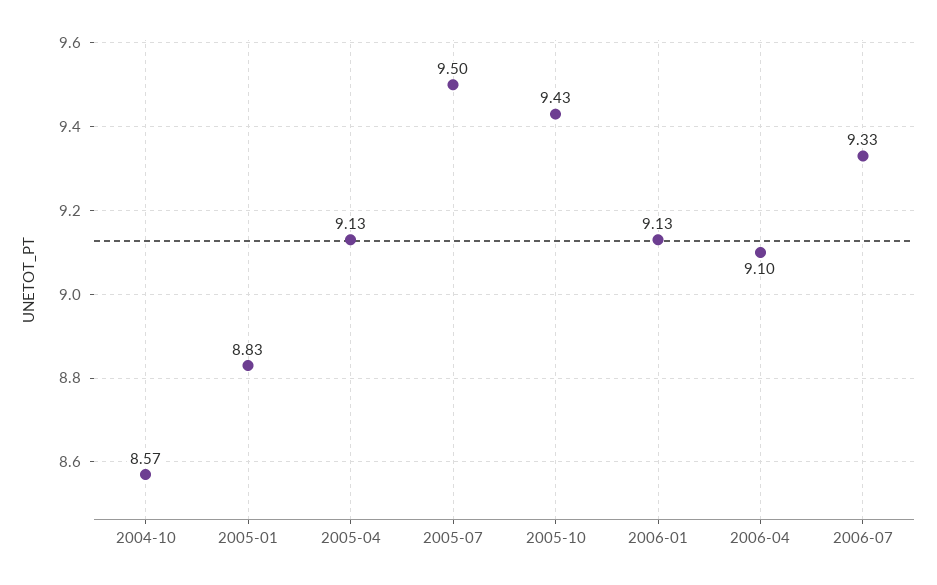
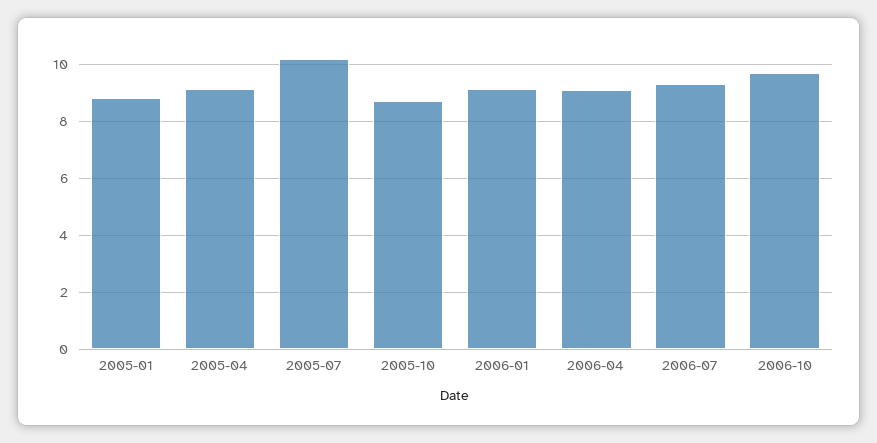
2004-10: 8.57 -> none
2005-07: 9.5 -> 10.25
2005-10: 9.43 -> 8.75
2006-10: none -> 9.75

